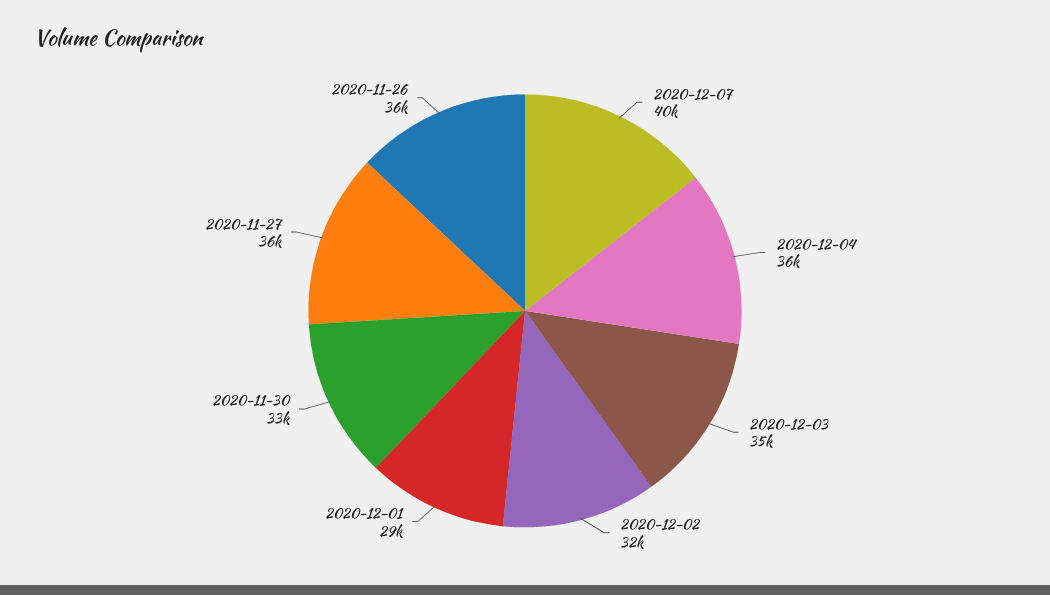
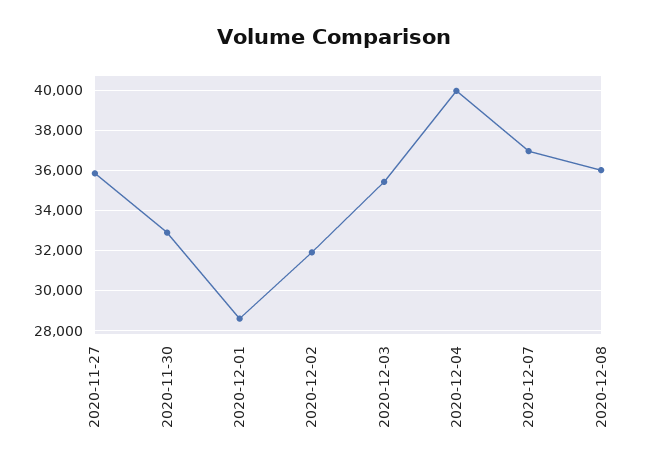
2020-12-07: 40000 -> 37000
2020-12-04: 36000 -> 40000
2020-11-26: 36000 -> none
2020-12-08: none -> 36000

